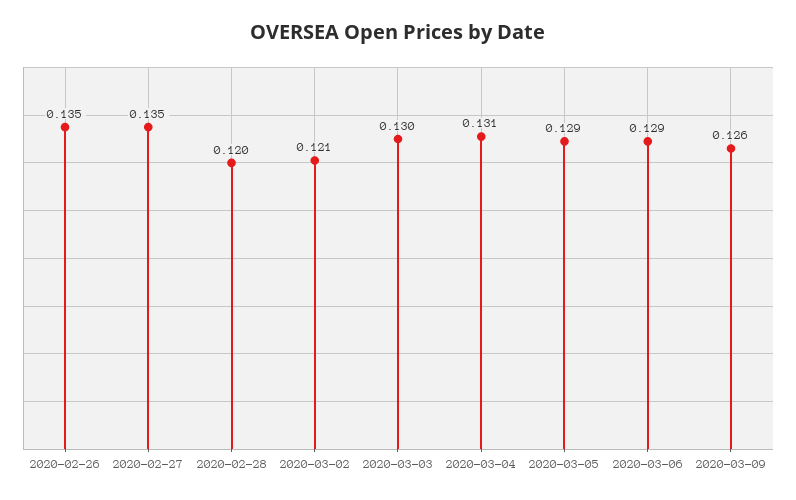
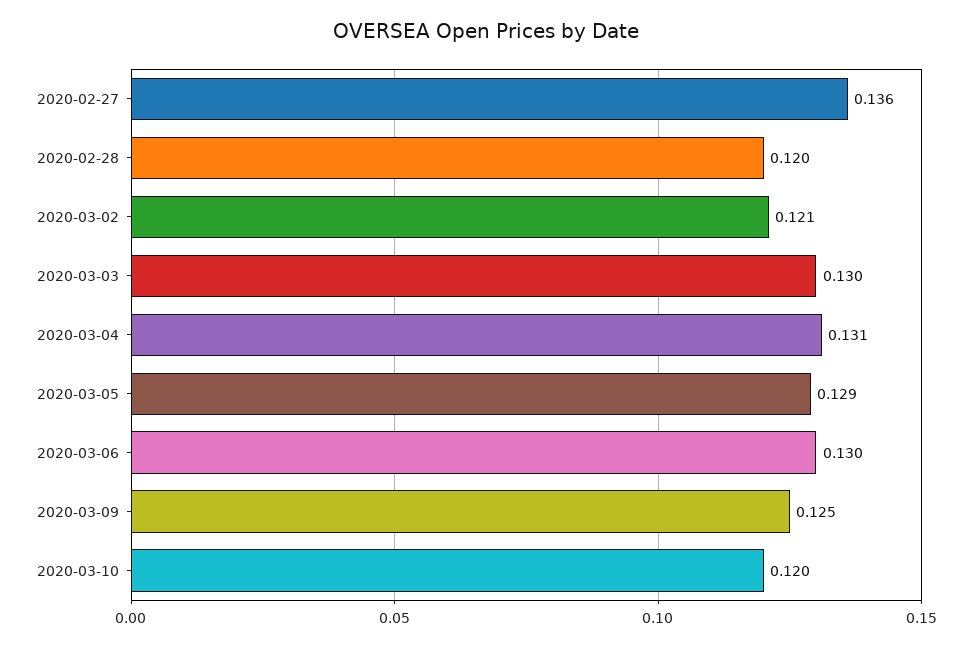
2020-02-26: 0.135 -> none
2020-02-27: 0.135 -> 0.136
2020-03-06: 0.129 -> 0.13
2020-03-09: 0.126 -> 0.125
2020-03-10: none -> 0.12

